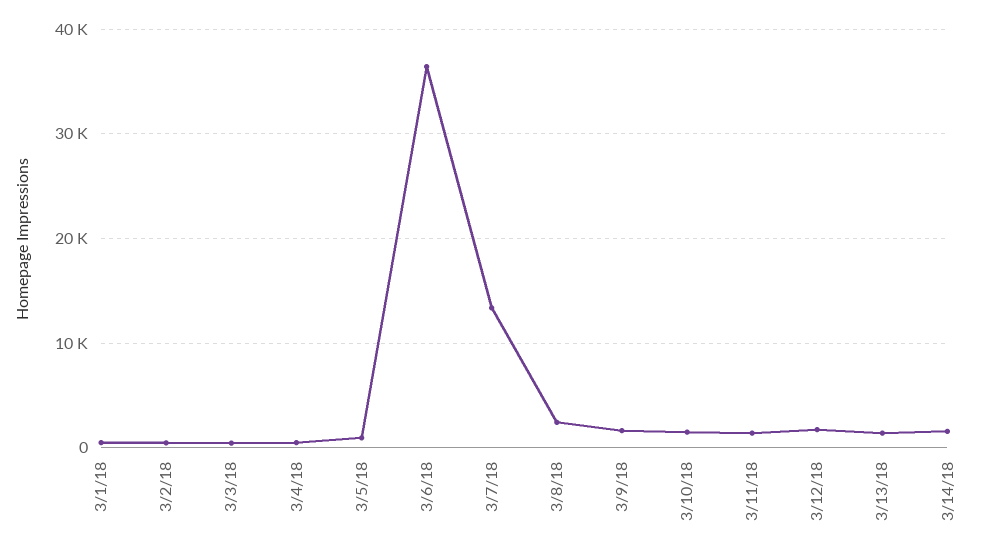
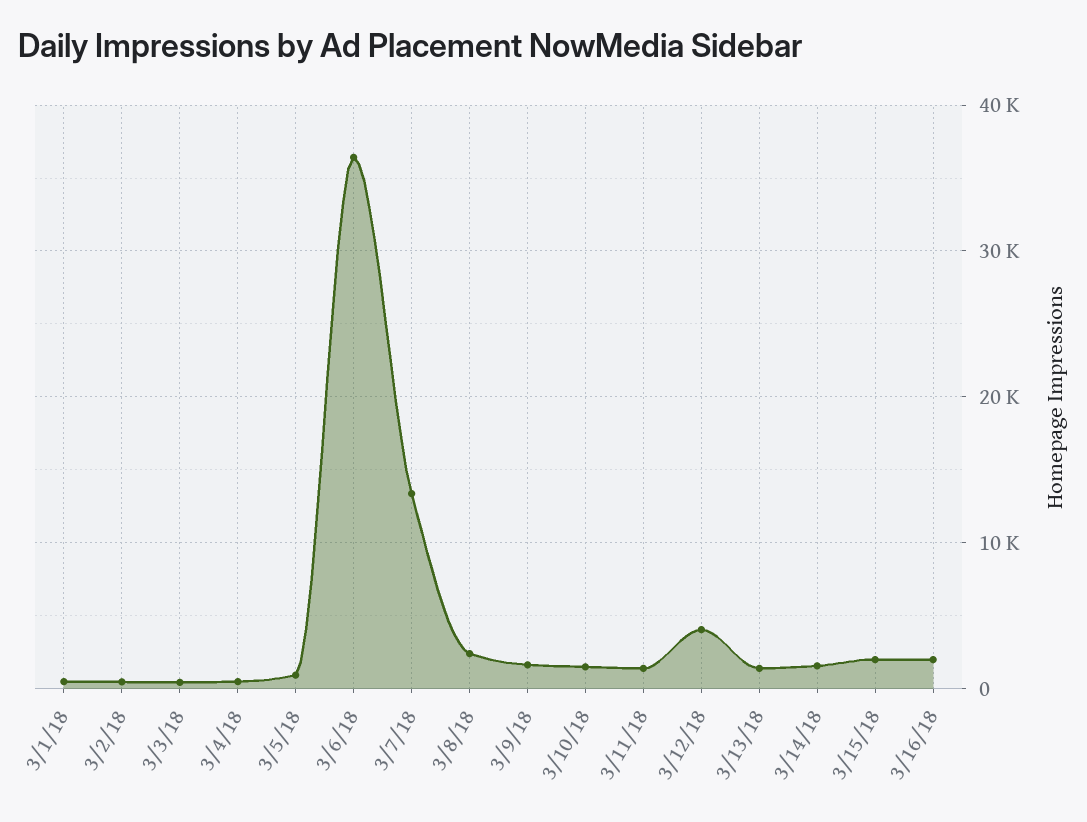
3/12/18: 2000 -> 4000
3/15/18: none -> 2000
3/16/18: none -> 2000

